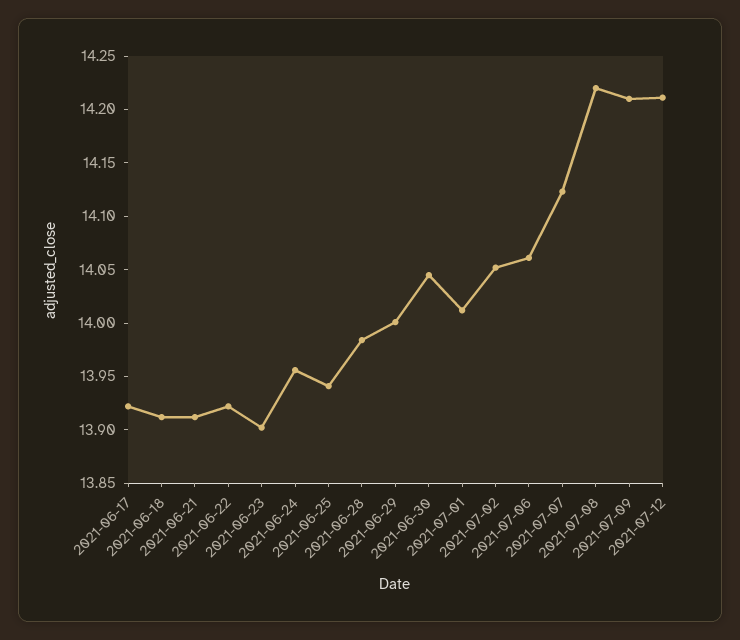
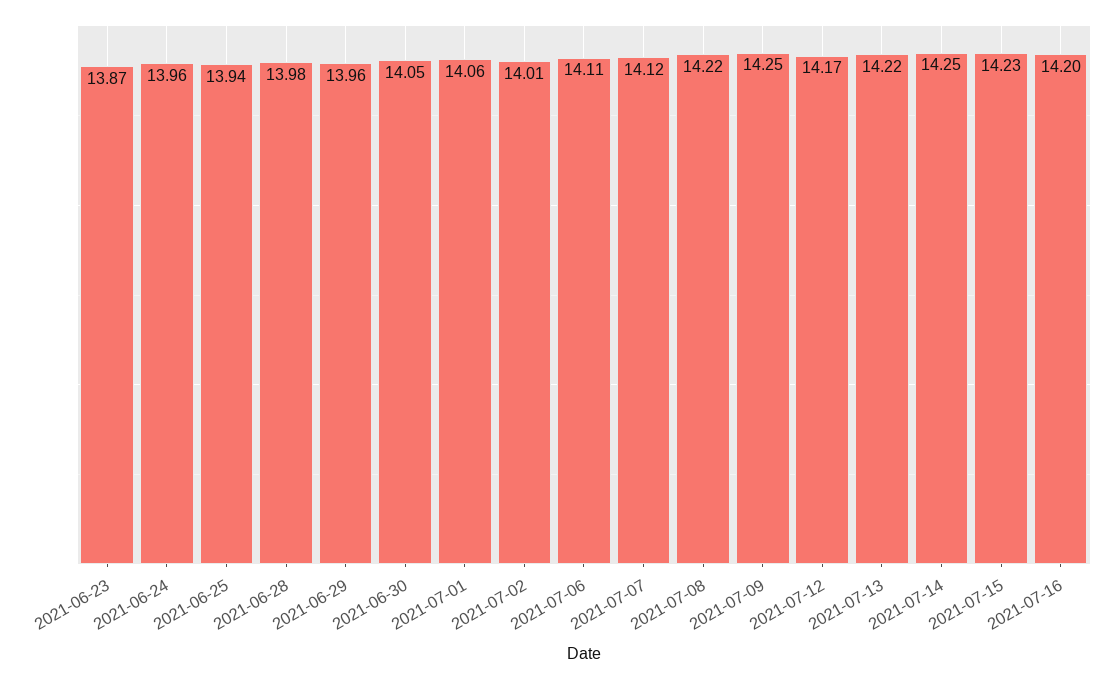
2021-06-17: 13.92 -> none
2021-06-18: 13.91 -> none
2021-06-21: 13.91 -> none
2021-06-22: 13.92 -> none
2021-06-23: 13.9 -> 13.87
2021-06-29: 14 -> 13.96
2021-07-01: 14.01 -> 14.06
2021-07-02: 14.05 -> 14.01
2021-07-06: 14.06 -> 14.11
2021-07-09: 14.21 -> 14.25
2021-07-12: 14.21 -> 14.17
2021-07-13: none -> 14.22
2021-07-14: none -> 14.25
2021-07-15: none -> 14.23
2021-07-16: none -> 14.2

